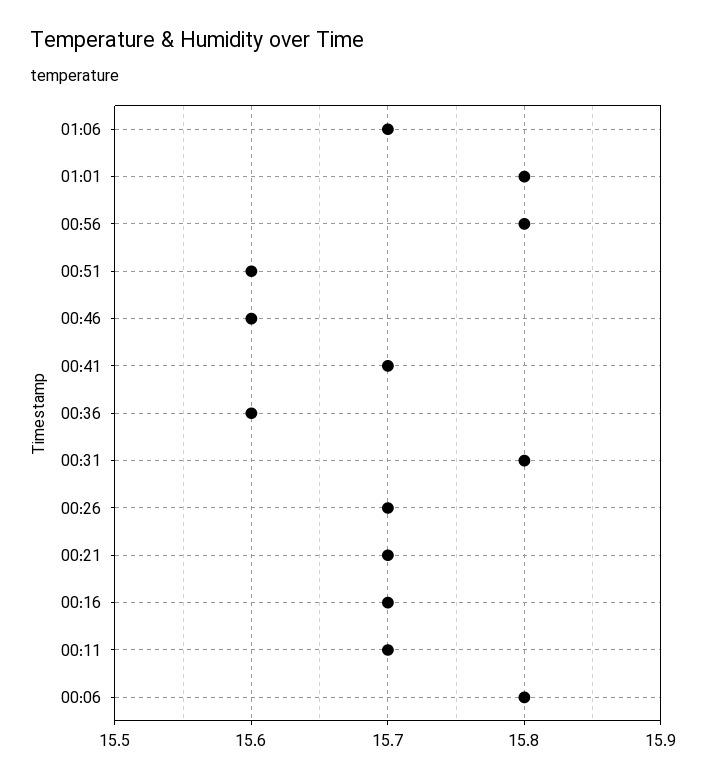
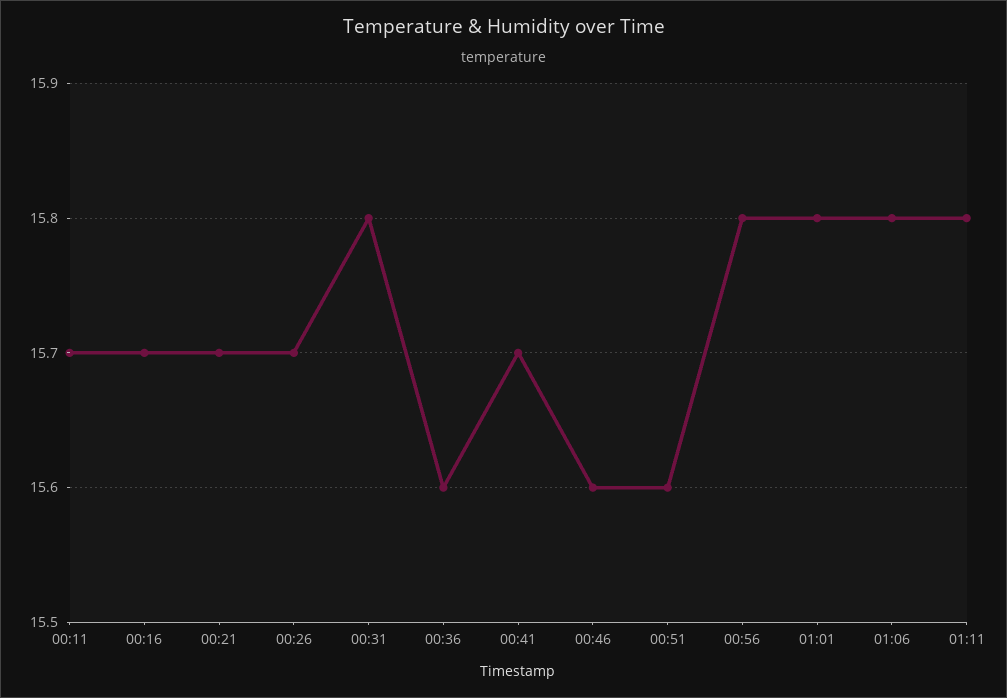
01:06: 15.7 -> 15.8
00:06: 15.8 -> none
01:11: none -> 15.8

